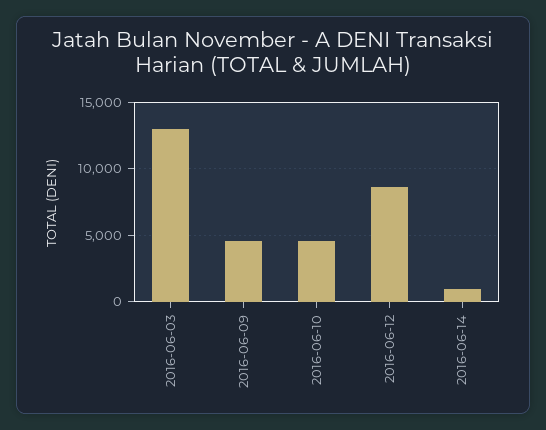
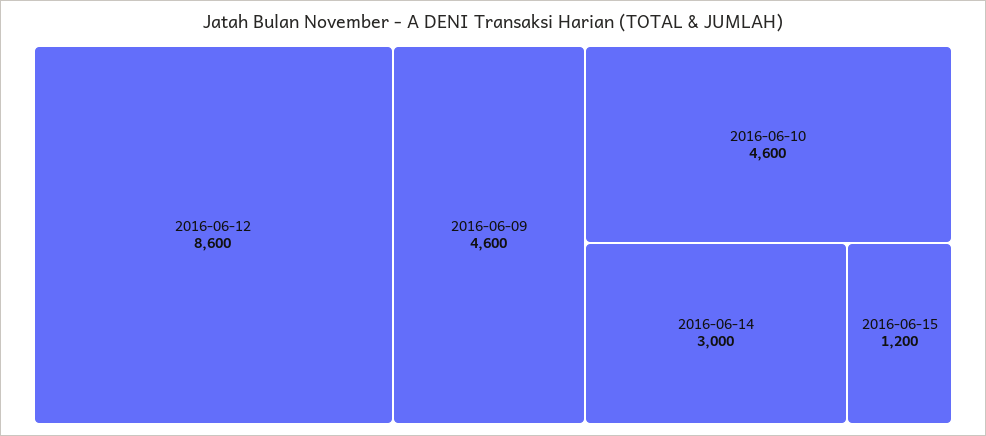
2016-06-03: 13000 -> none
2016-06-14: 1000 -> 3000
2016-06-15: none -> 1200

